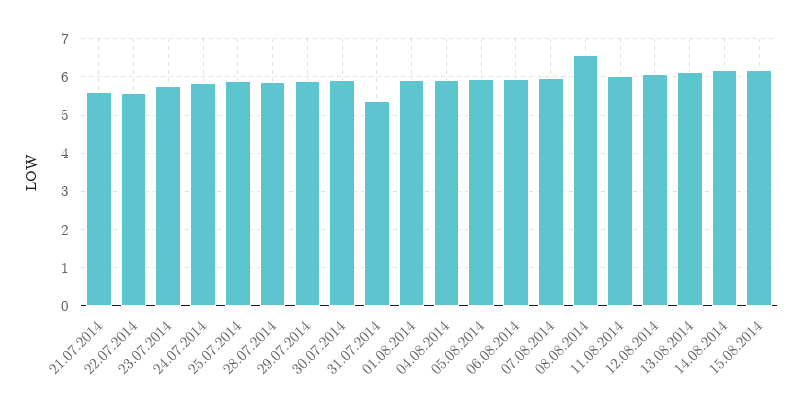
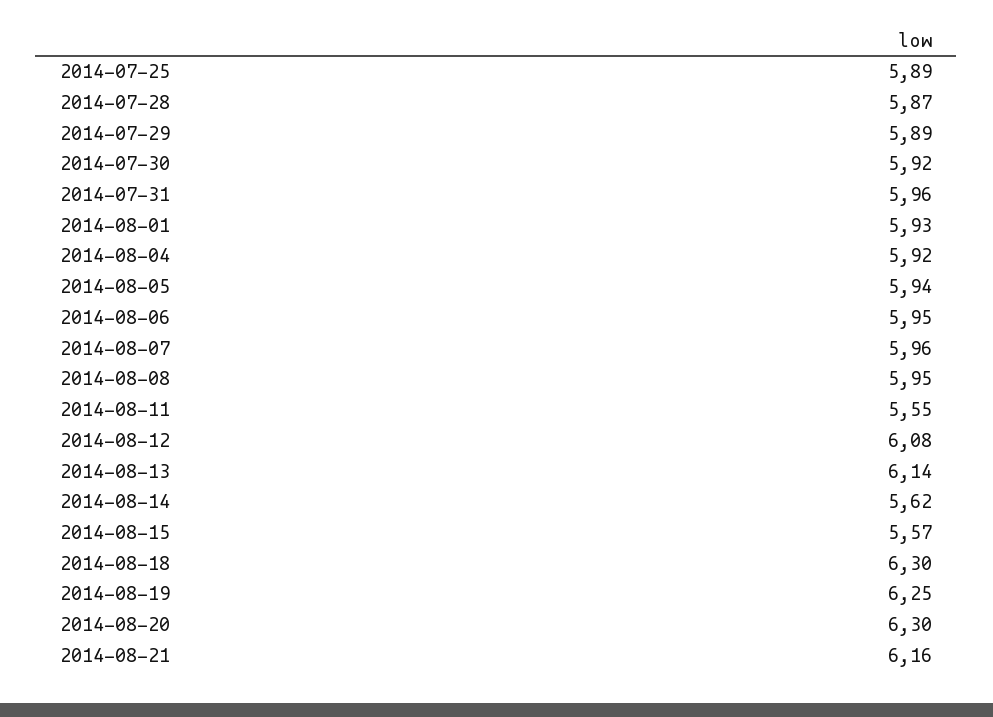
21.07.2014: 5.6 -> none
22.07.2014: 5.6 -> none
23.07.2014: 5.8 -> none
24.07.2014: 5.8 -> none
31.07.2014: 5.4 -> 5.96
08.08.2014: 6.6 -> 5.95
11.08.2014: 6 -> 5.55
14.08.2014: 6.2 -> 5.62
15.08.2014: 6.2 -> 5.57
2014-08-18: none -> 6.3
2014-08-19: none -> 6.25
2014-08-20: none -> 6.3
2014-08-21: none -> 6.16

